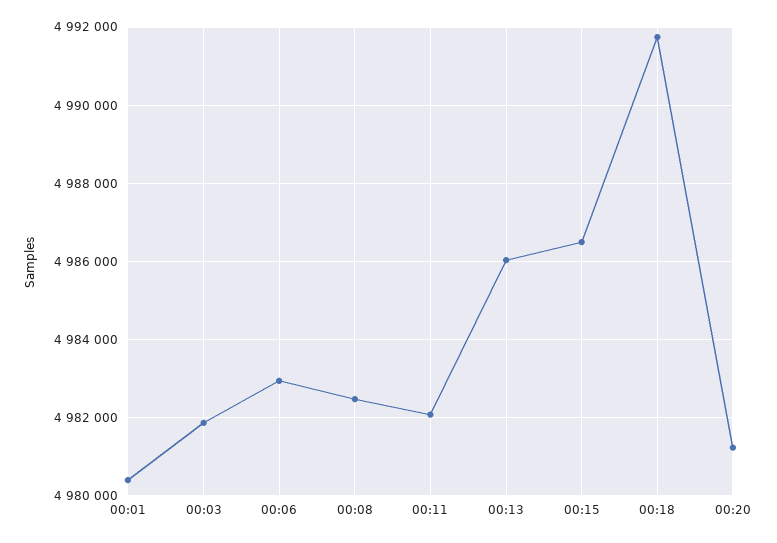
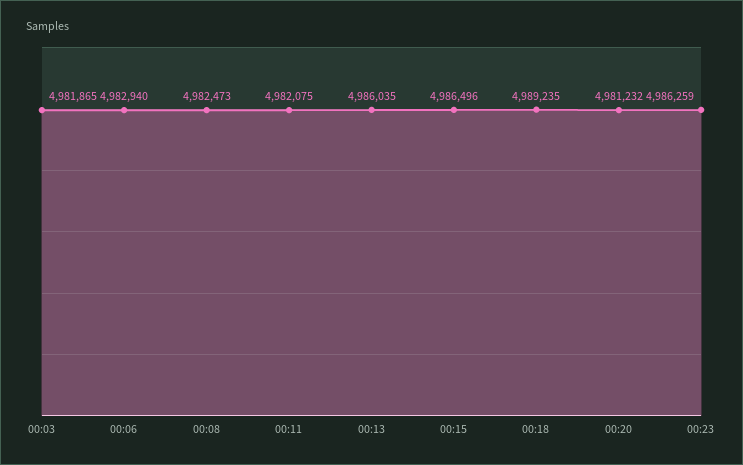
00:01: 4980400 -> none
00:18: 4991800 -> 4989235
00:23: none -> 4986259

